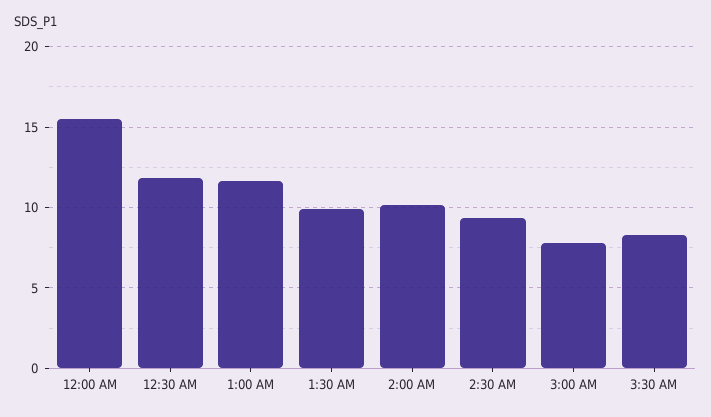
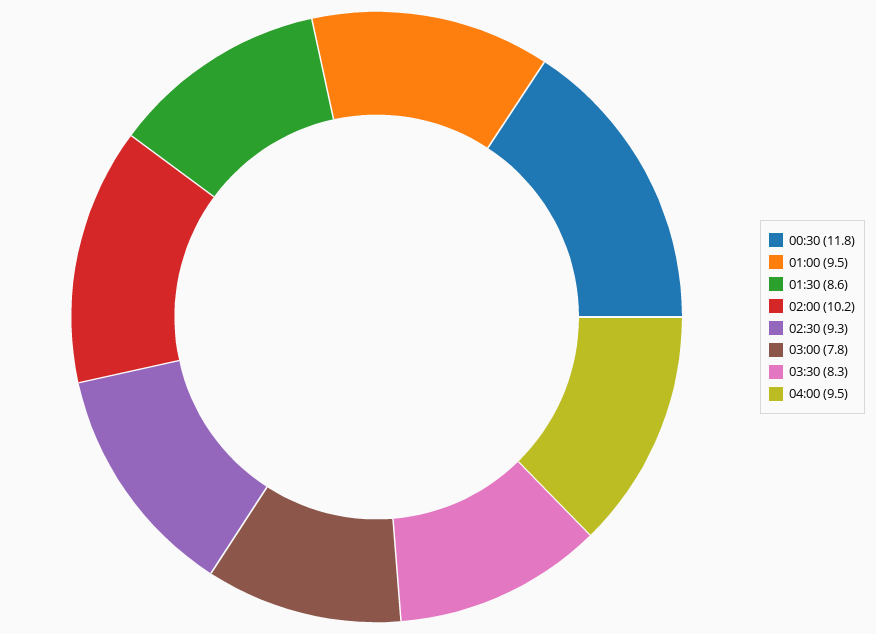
12:00 AM: 15.5 -> none
1:00 AM: 11.5 -> 9.5
1:30 AM: 10 -> 8.6
04:00: none -> 9.5

